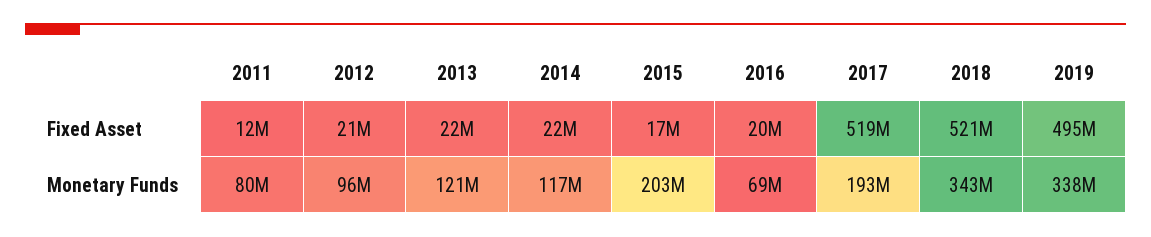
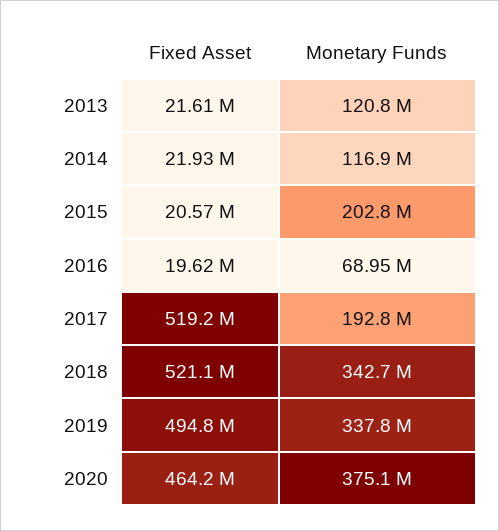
2011, Fixed Asset: 12000000 -> none
2012, Fixed Asset: 21000000 -> none
2015, Fixed Asset: 17000000 -> 20570000
2011, Monetary Funds: 80000000 -> none
2012, Monetary Funds: 96000000 -> none
2020, Fixed Asset: none -> 464200000
2020, Monetary Funds: none -> 375100000

